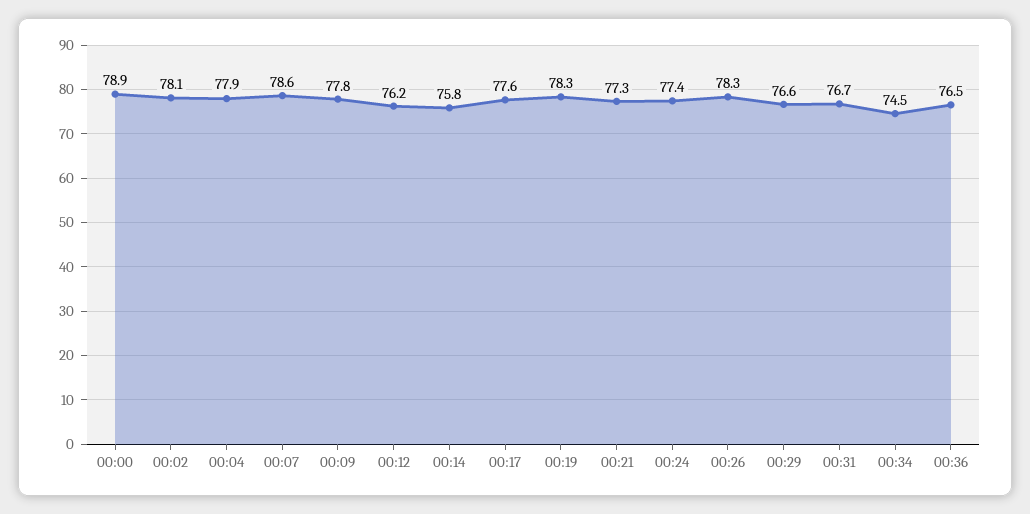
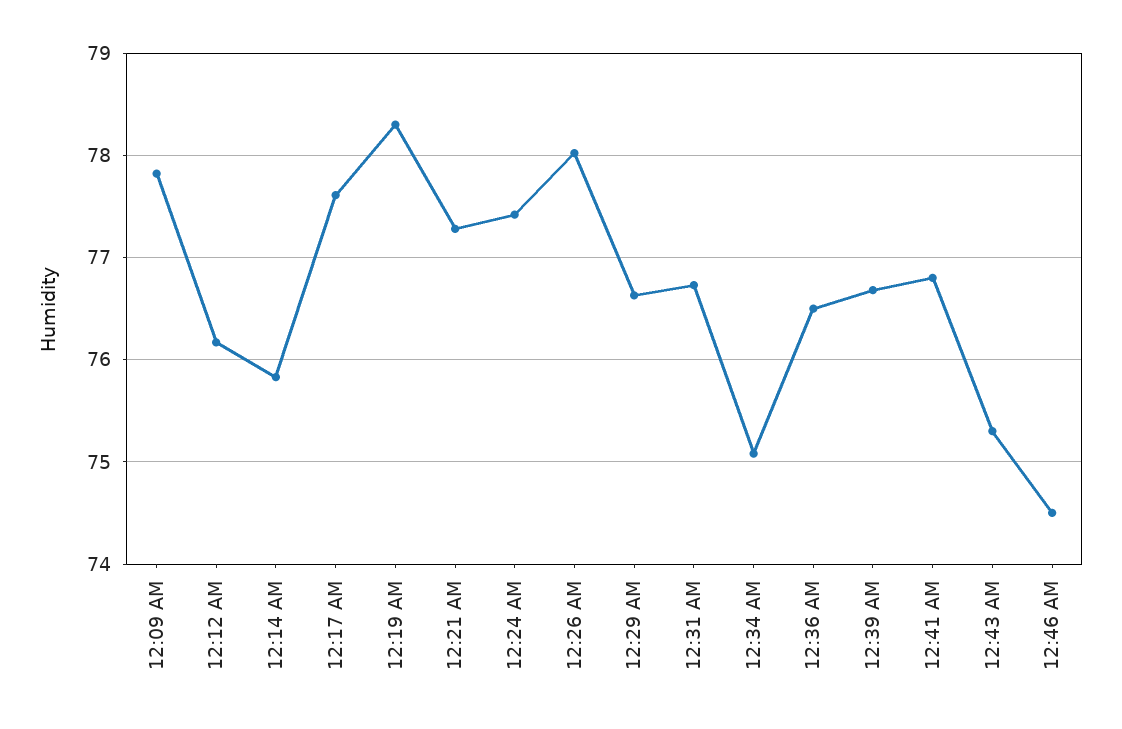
00:00: 78.9 -> none
00:02: 78.1 -> none
00:04: 77.9 -> none
00:07: 78.6 -> none
00:26: 78.3 -> 78
00:34: 74.5 -> 75.1
12:39 AM: none -> 76.7
12:41 AM: none -> 76.8
12:43 AM: none -> 75.3
12:46 AM: none -> 74.5

